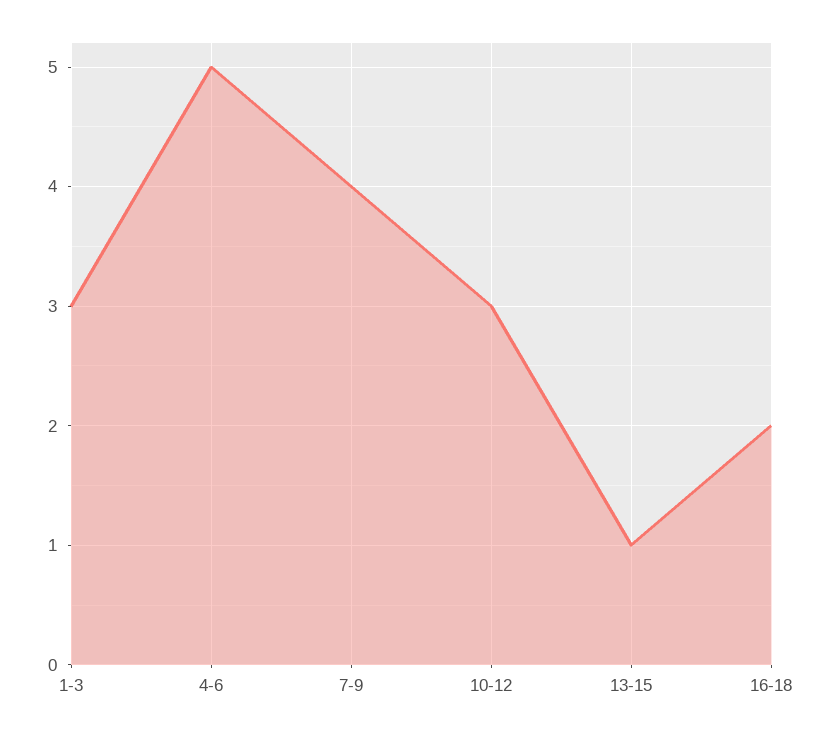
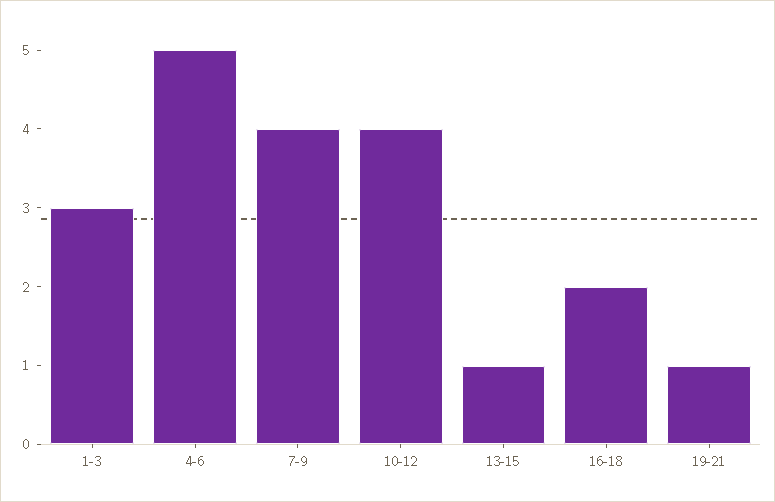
10-12: 3 -> 4
19-21: none -> 1

